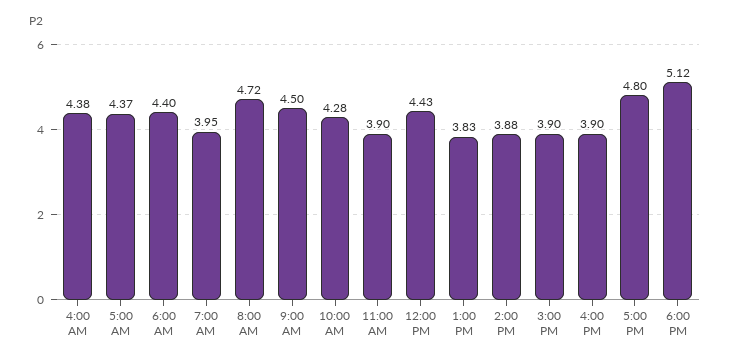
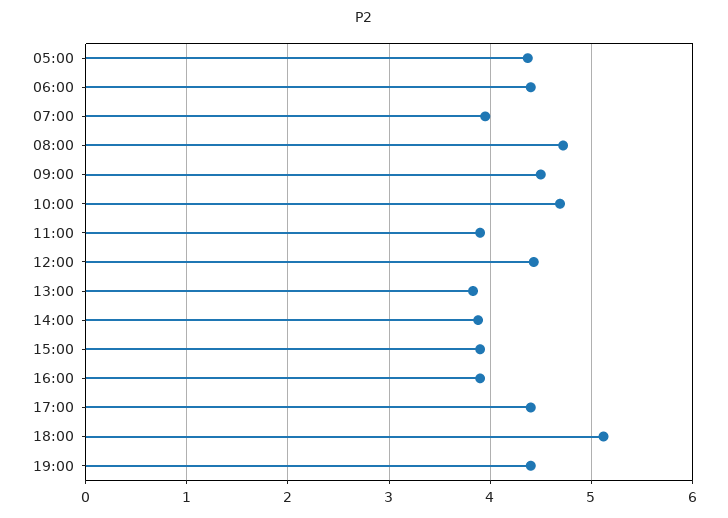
4:00 AM: 4.38 -> none
10:00 AM: 4.28 -> 4.7
5:00 PM: 4.8 -> 4.4
19:00: none -> 4.4

